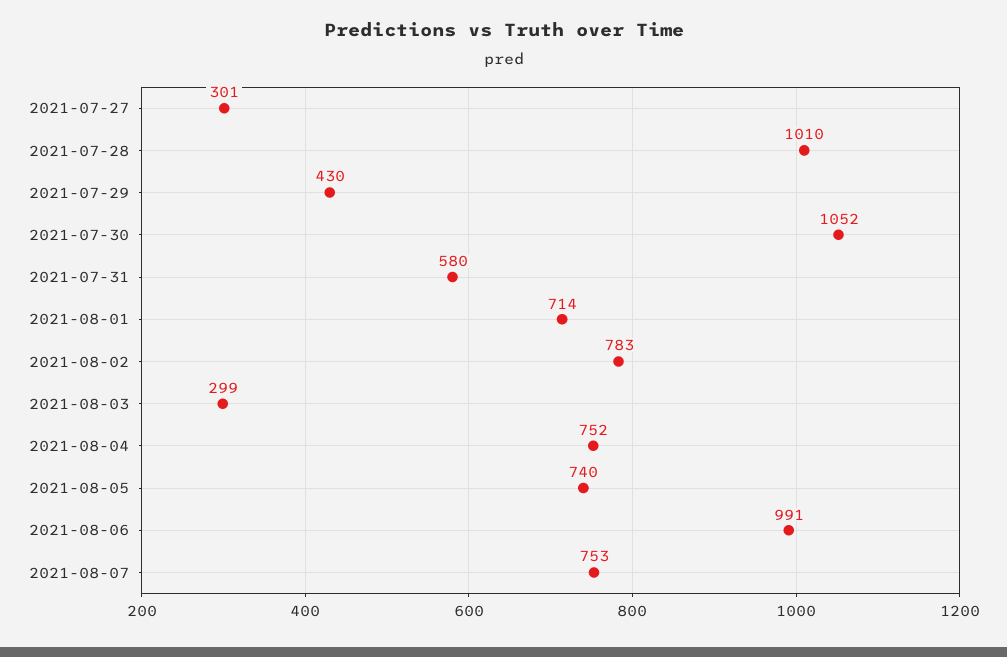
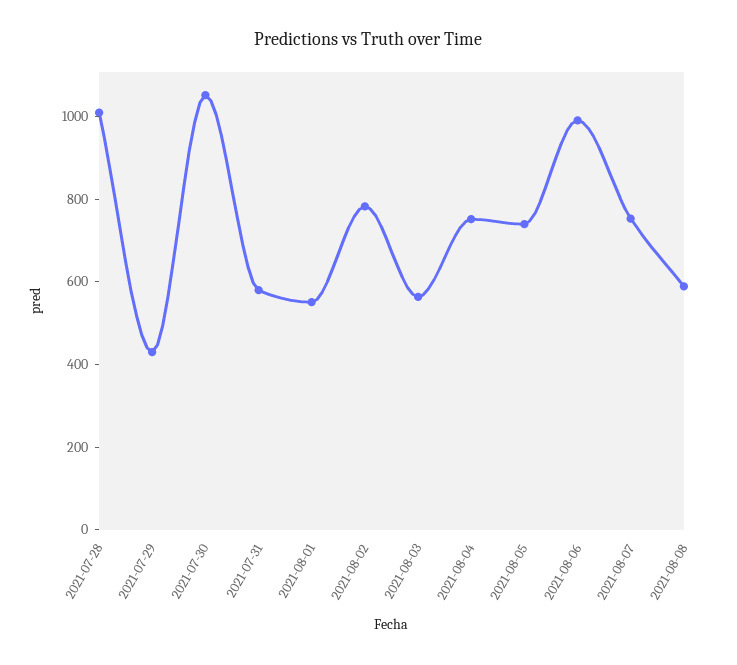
2021-07-27: 301 -> none
2021-08-01: 714 -> 550
2021-08-03: 299 -> 550
2021-08-08: none -> 600

